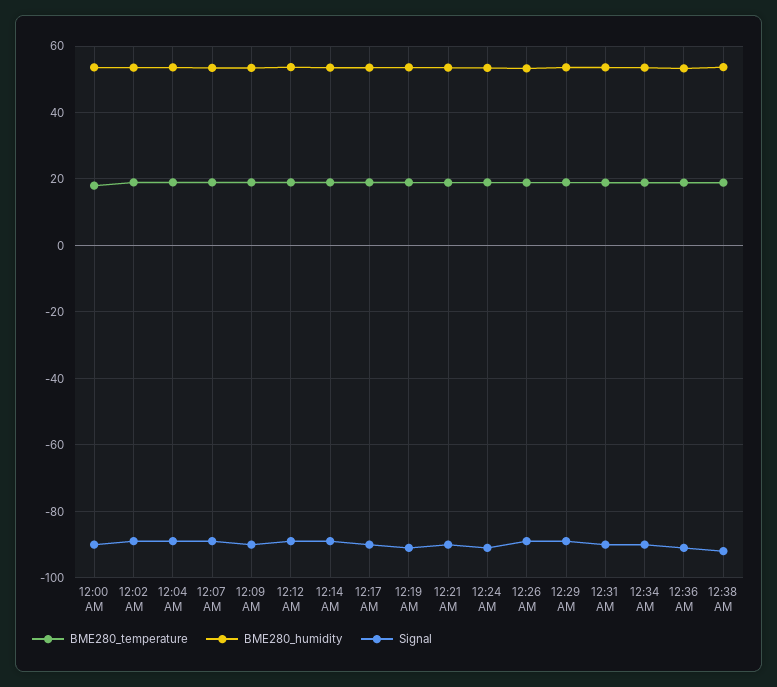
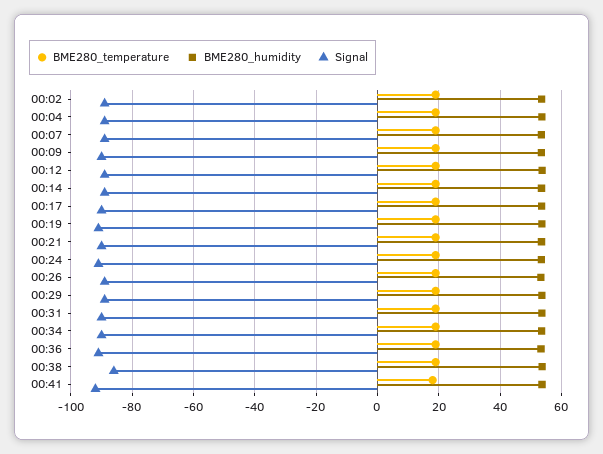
BME280_temperature, 12:00 AM: 18 -> none
BME280_humidity, 12:00 AM: 54 -> none
Signal, 12:00 AM: -90 -> none
Signal, 12:38 AM: -92 -> -86
BME280_temperature, 00:41: none -> 18
BME280_humidity, 00:41: none -> 54
Signal, 00:41: none -> -92

